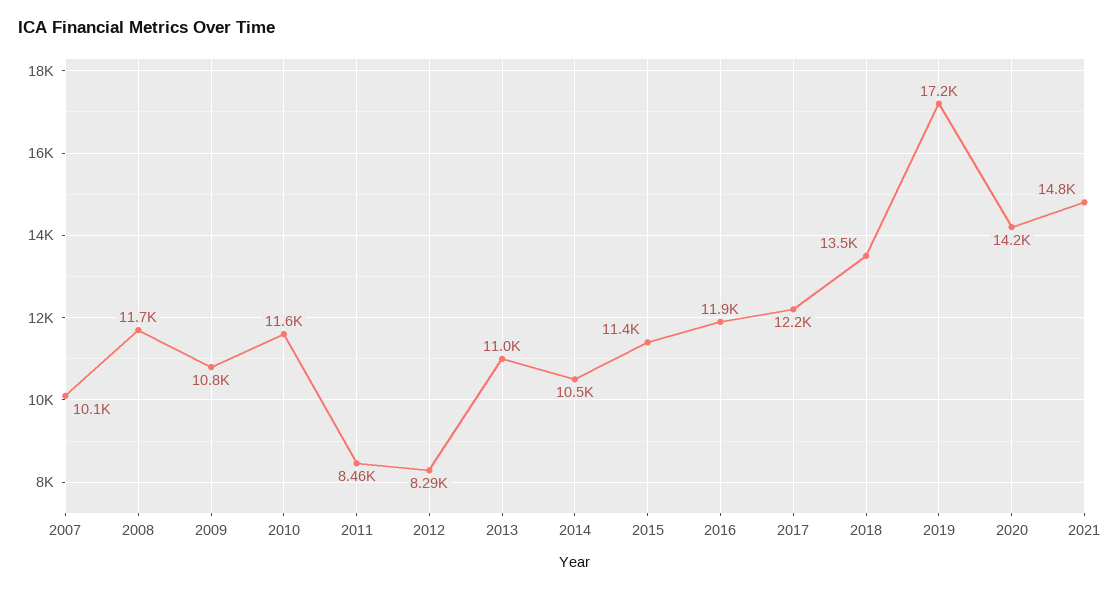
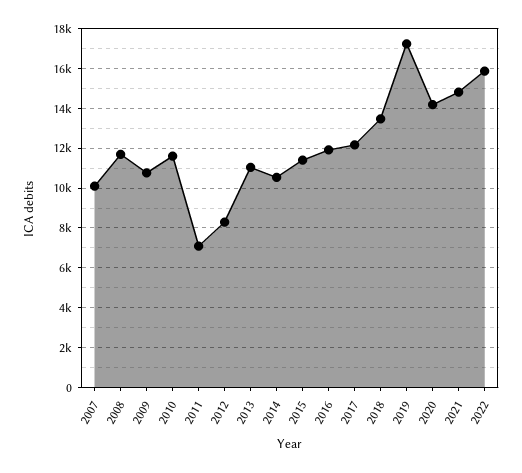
2011: 8460 -> 7000
2022: none -> 16000

